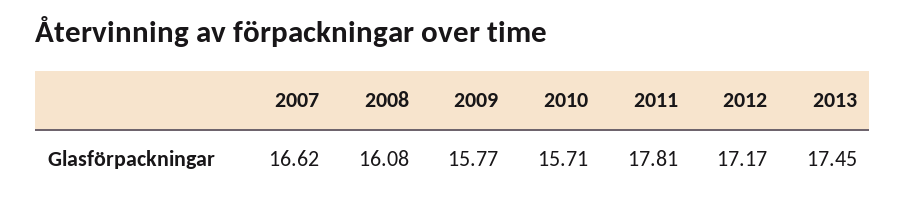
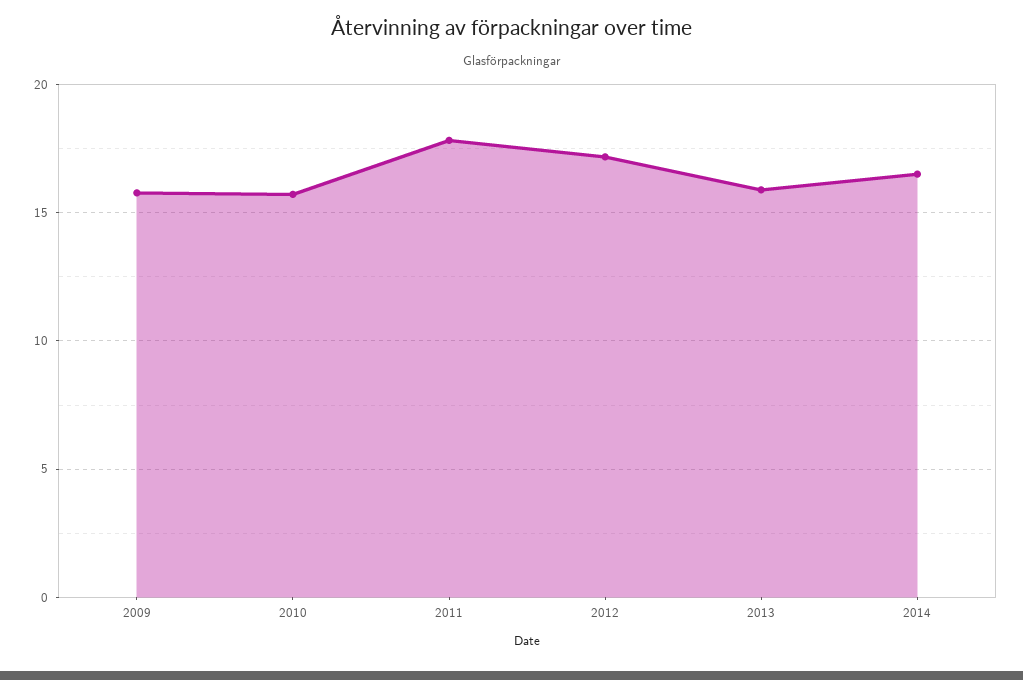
2007: 16.62 -> none
2008: 16.08 -> none
2013: 17.45 -> 16
2014: none -> 16.5

